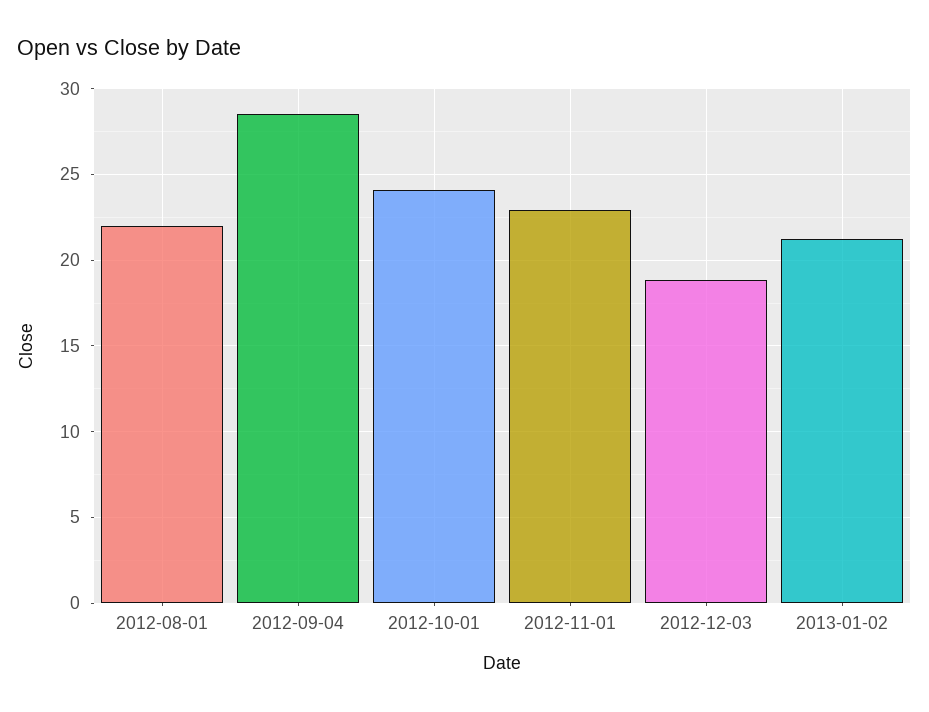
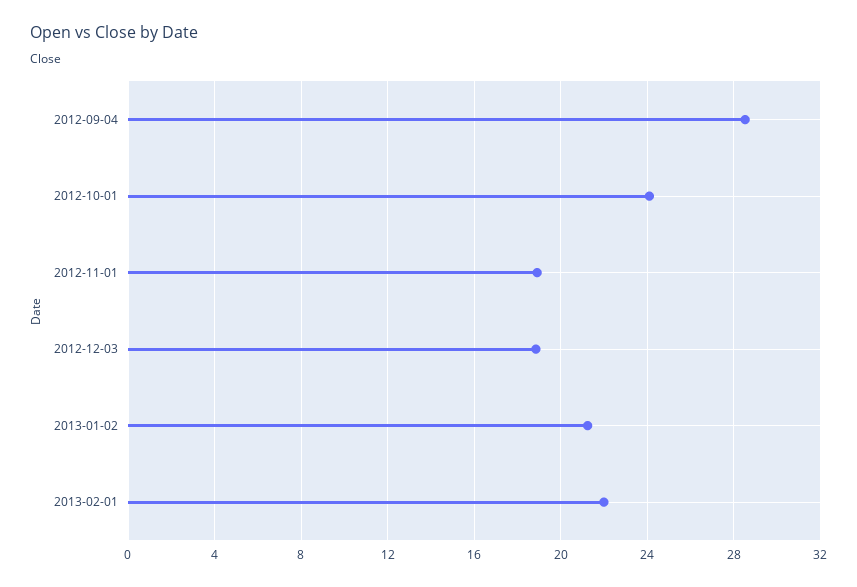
2012-08-01: 22 -> none
2012-11-01: 23 -> 19
2013-02-01: none -> 22

